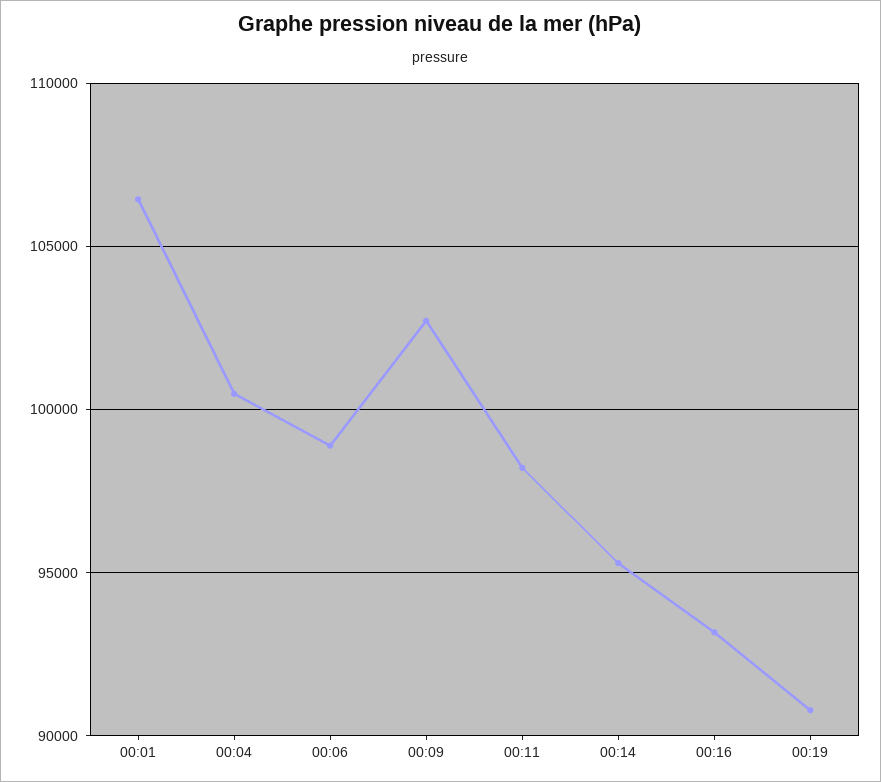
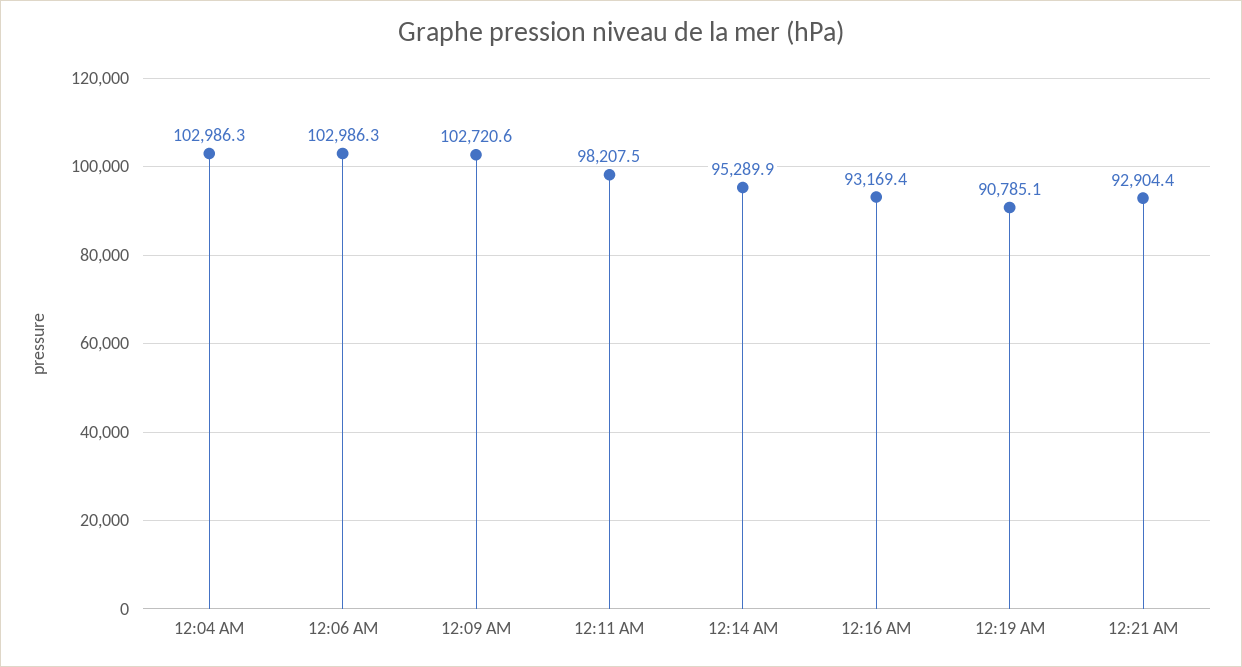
00:01: 106500 -> none
00:04: 100500 -> 102986.3
00:06: 99000 -> 102986.3
12:21 AM: none -> 92904.4

